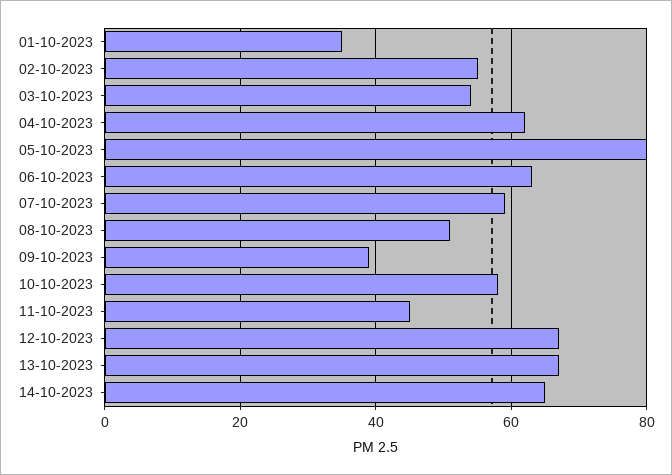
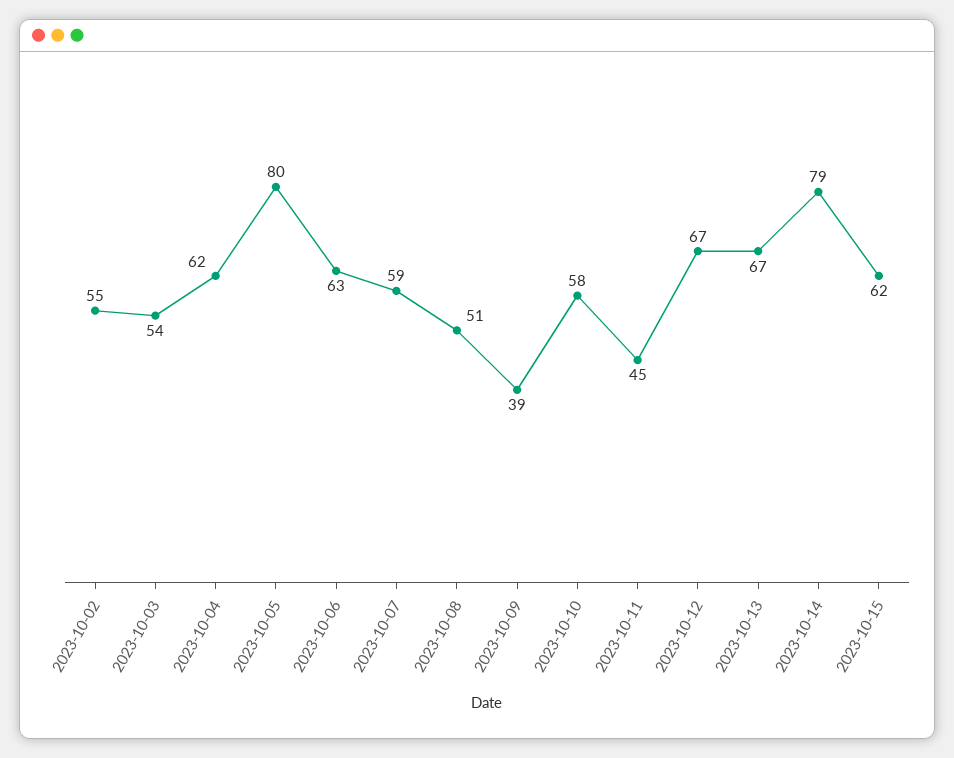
01-10-2023: 35 -> none
14-10-2023: 65 -> 79
2023-10-15: none -> 62

